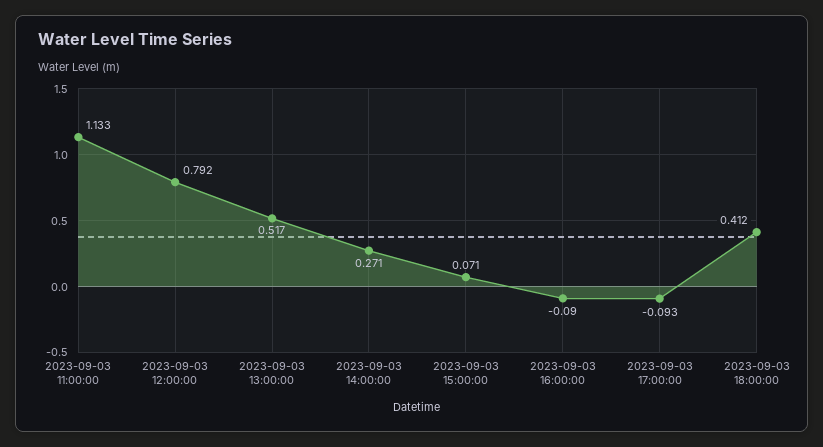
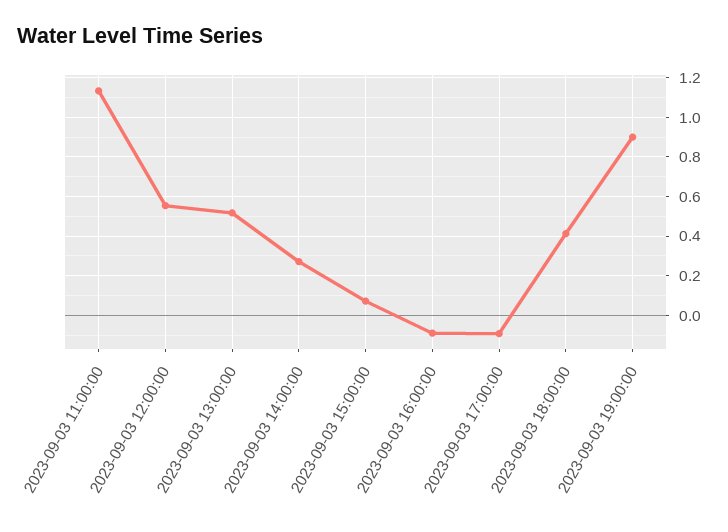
2023-09-03 12:00:00: 0.792 -> 0.55
2023-09-03 19:00:00: none -> 0.9

